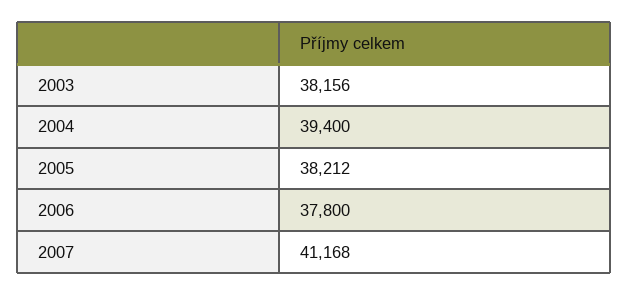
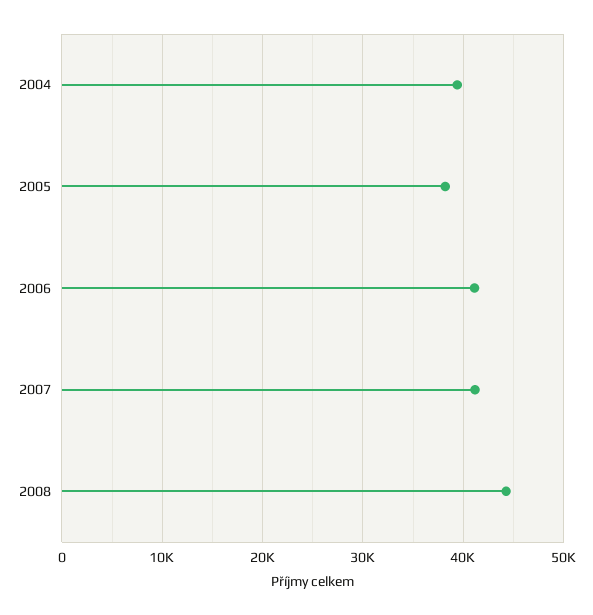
2003: 38156 -> none
2006: 37800 -> 41000
2008: none -> 44000

